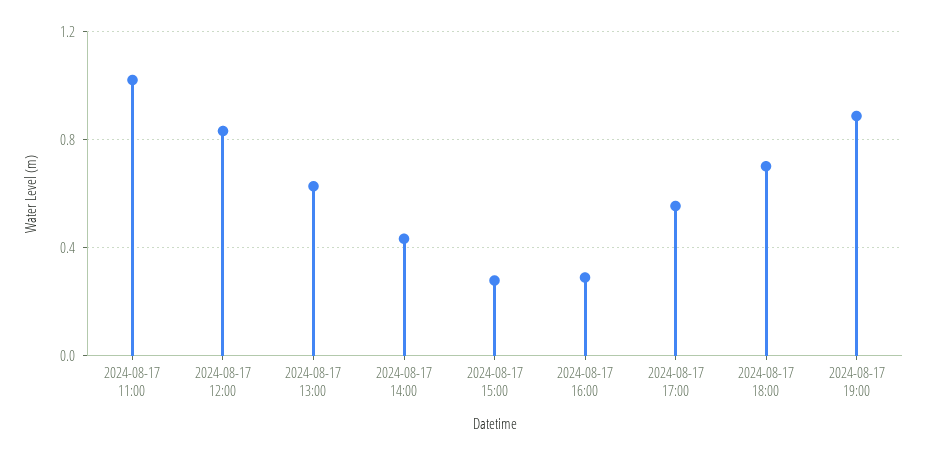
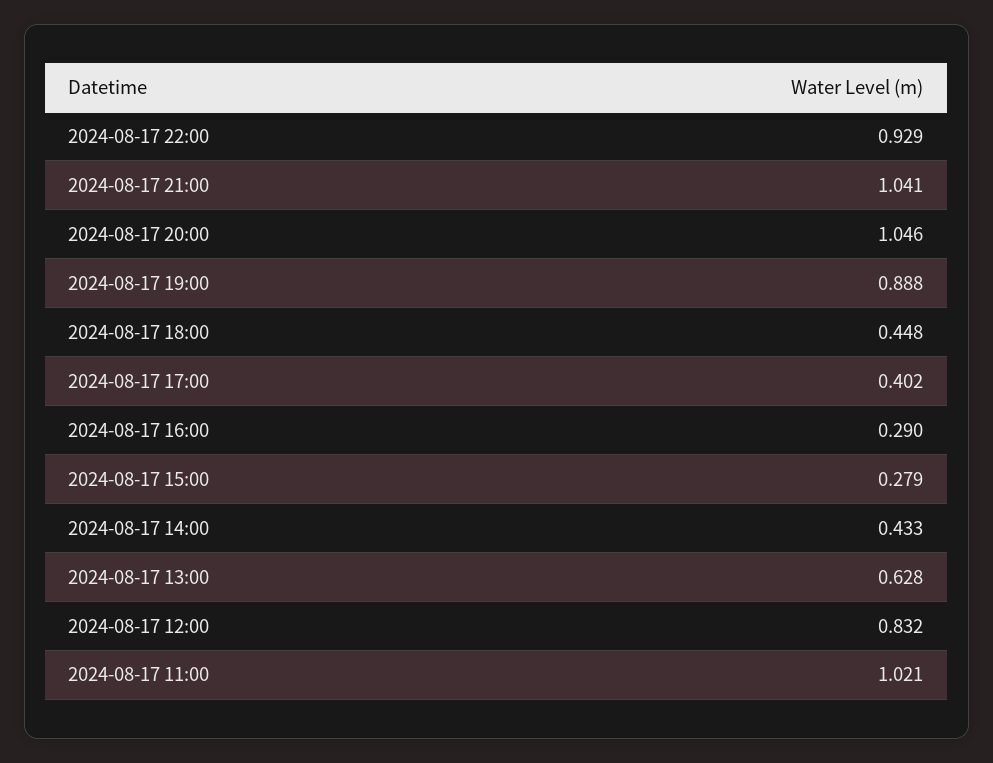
2024-08-17 17:00: 0.55 -> 0.402
2024-08-17 18:00: 0.7 -> 0.448
2024-08-17 22:00: none -> 0.929
2024-08-17 21:00: none -> 1.041
2024-08-17 20:00: none -> 1.046

